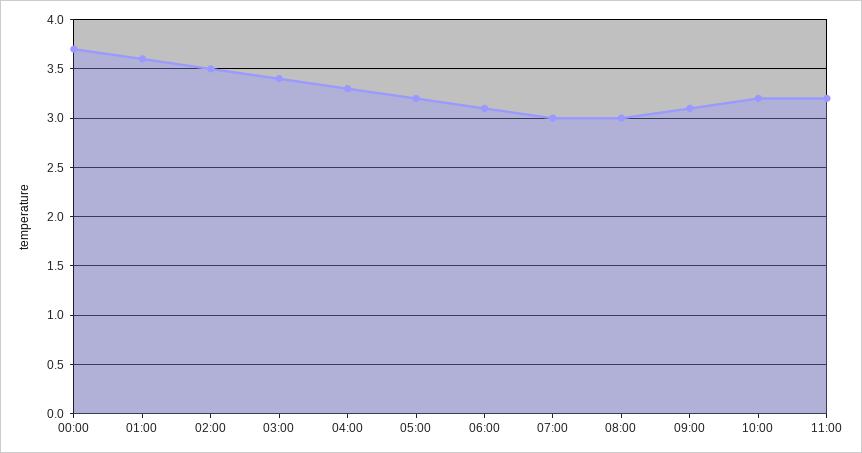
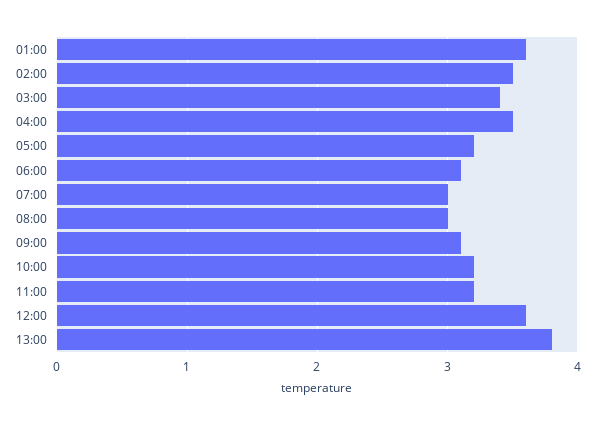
00:00: 3.7 -> none
04:00: 3.3 -> 3.5
12:00: none -> 3.6
13:00: none -> 3.8

